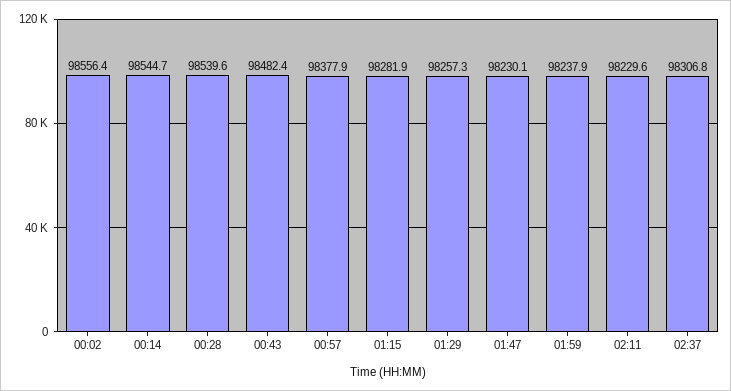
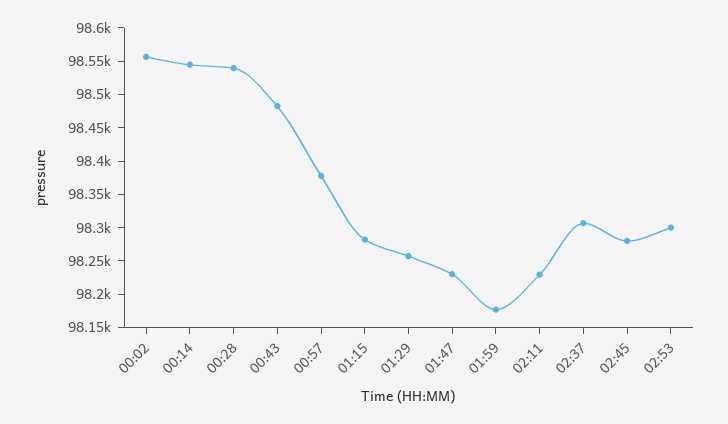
01:59: 98237.9 -> 98175
02:45: none -> 98275
02:53: none -> 98300

